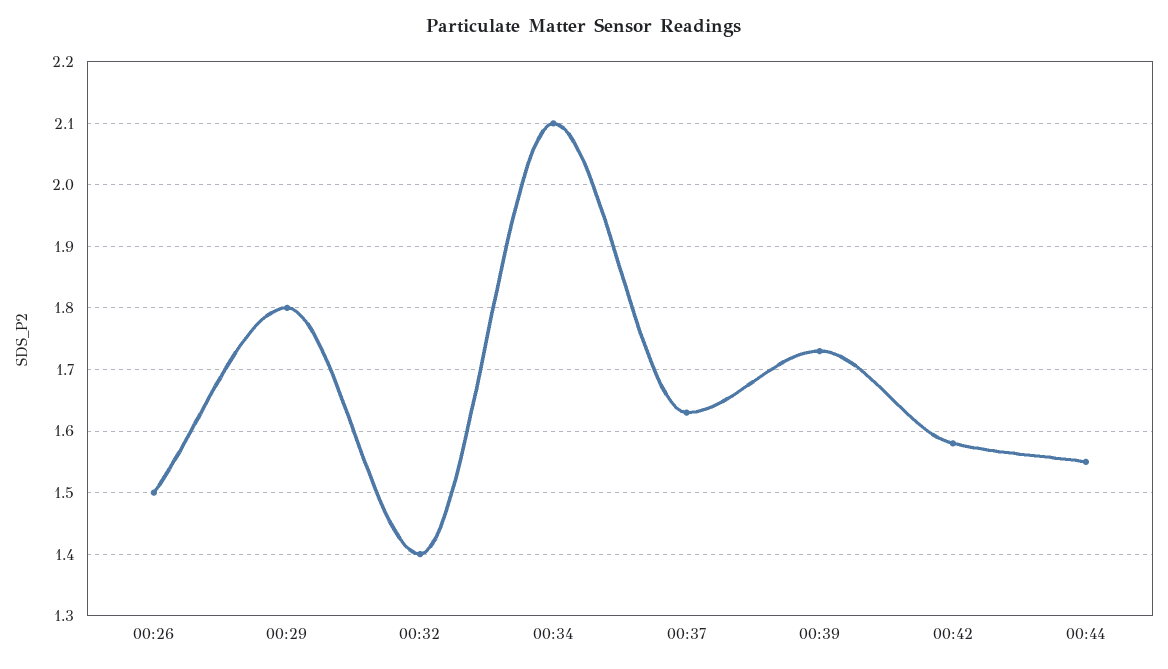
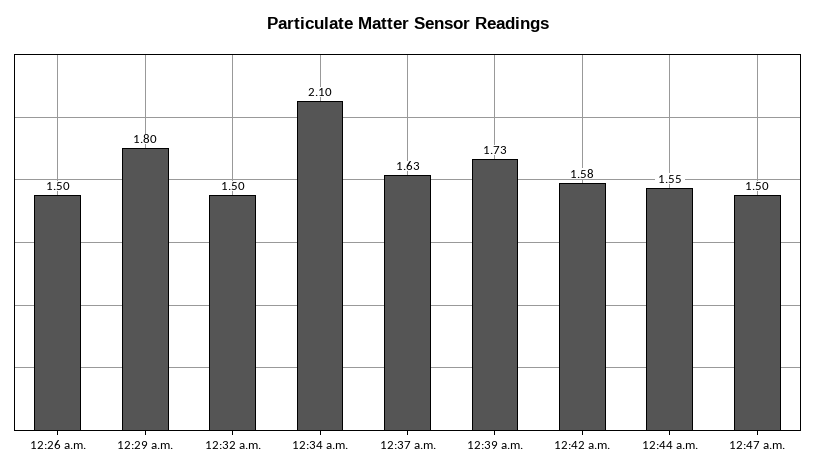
00:32: 1.4 -> 1.5
12:47 a.m.: none -> 1.5

